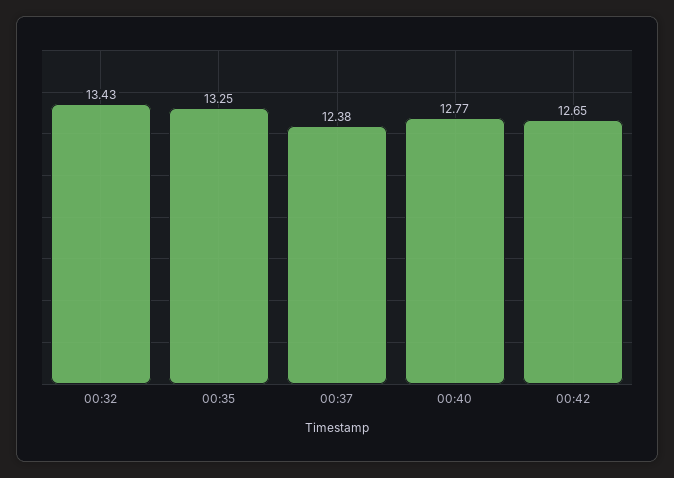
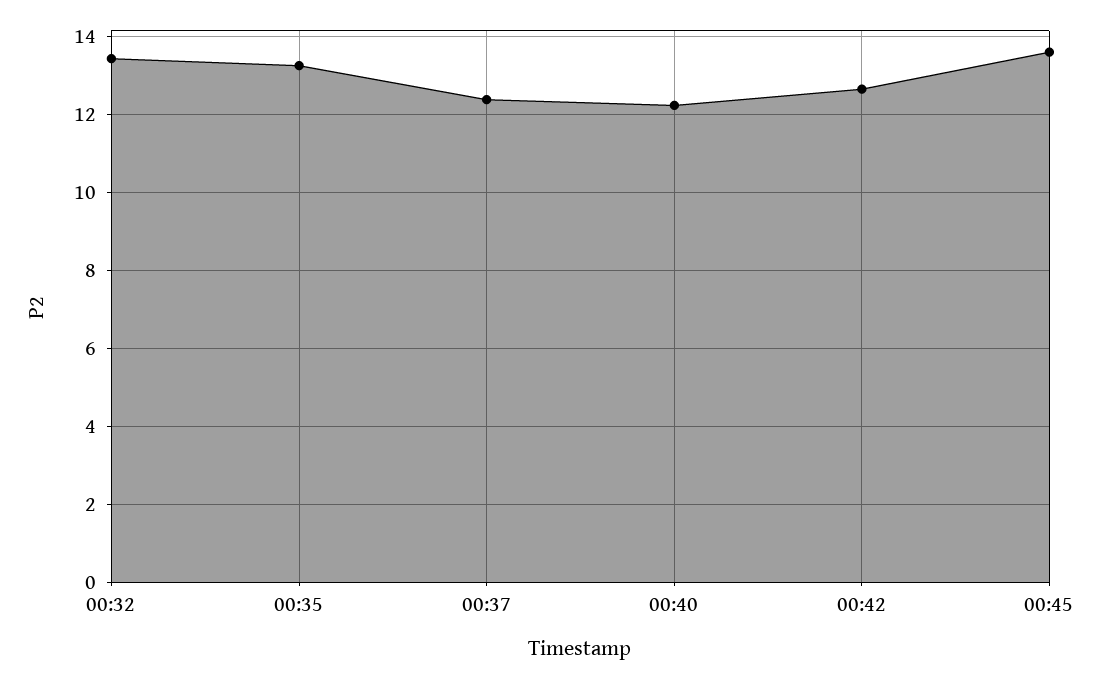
00:40: 12.77 -> 12.2
00:45: none -> 13.6

